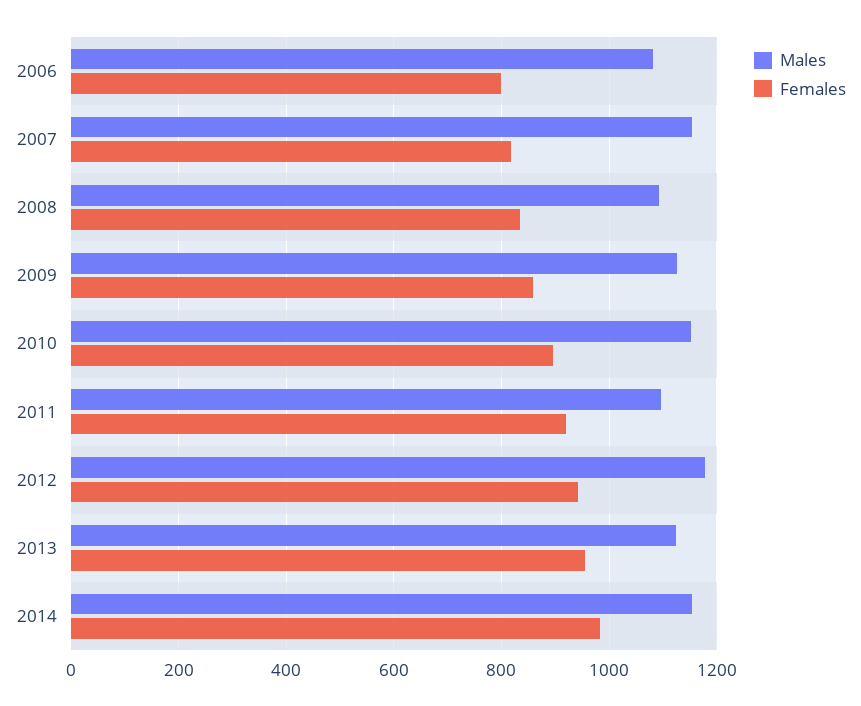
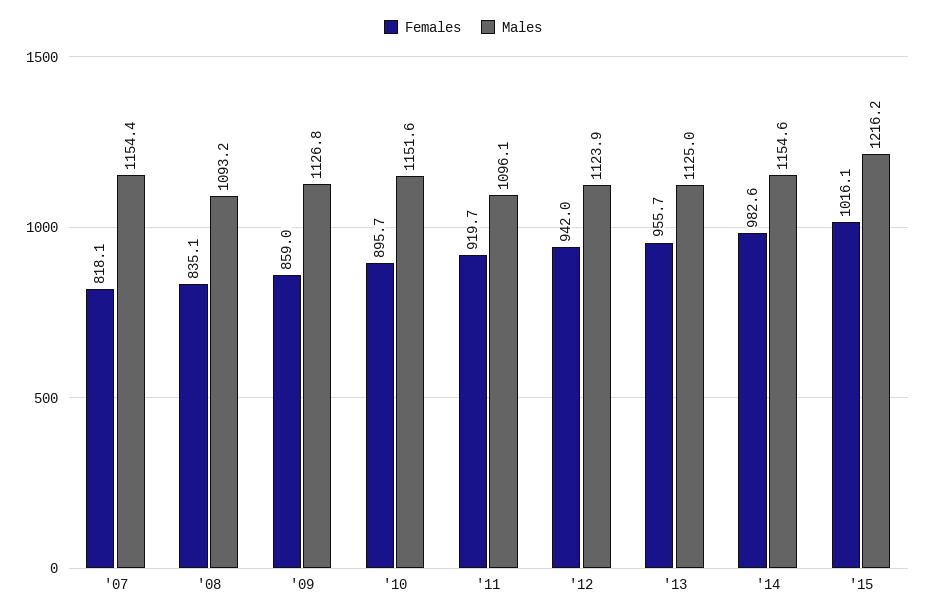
Males, 2006: 1080 -> none
Females, 2006: 800 -> none
Males, 2012: 1180 -> 1123.9
Females, '15: none -> 1016.1
Males, '15: none -> 1216.2

